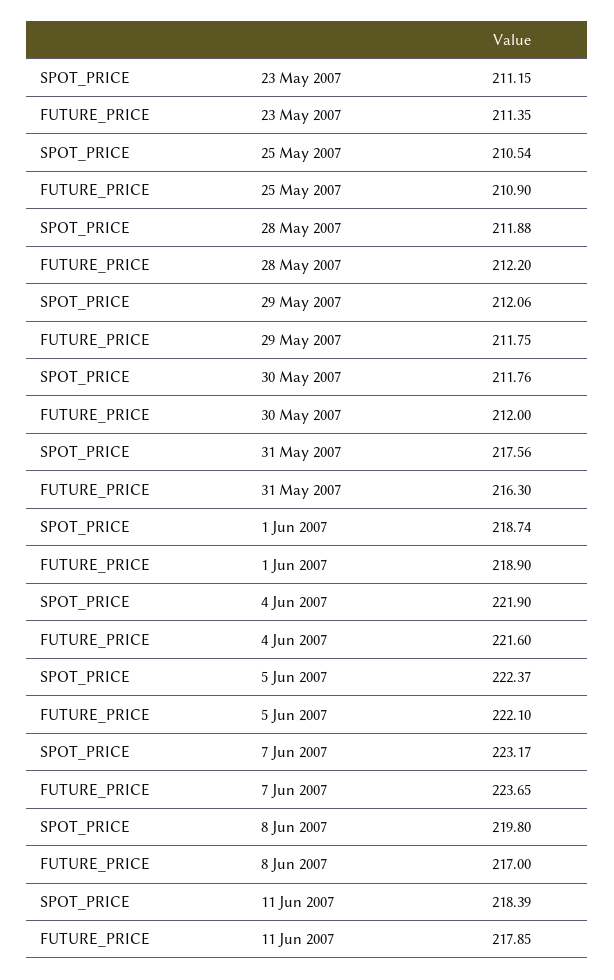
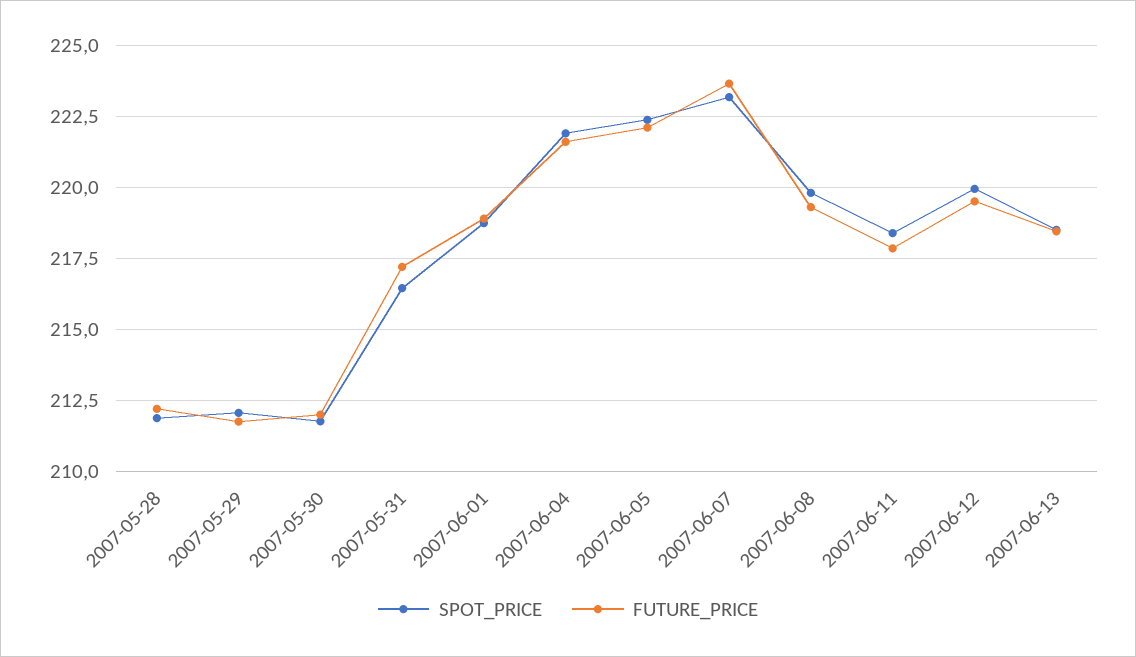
SPOT_PRICE, 23 May 2007: 211.15 -> none
FUTURE_PRICE, 23 May 2007: 211.35 -> none
SPOT_PRICE, 25 May 2007: 210.54 -> none
FUTURE_PRICE, 25 May 2007: 210.9 -> none
SPOT_PRICE, 31 May 2007: 217.56 -> 216.5
FUTURE_PRICE, 31 May 2007: 216.3 -> 217.25
FUTURE_PRICE, 8 Jun 2007: 217 -> 219.25
SPOT_PRICE, 2007-06-12: none -> 220
FUTURE_PRICE, 2007-06-12: none -> 219.5
SPOT_PRICE, 2007-06-13: none -> 218.5
FUTURE_PRICE, 2007-06-13: none -> 218.5

